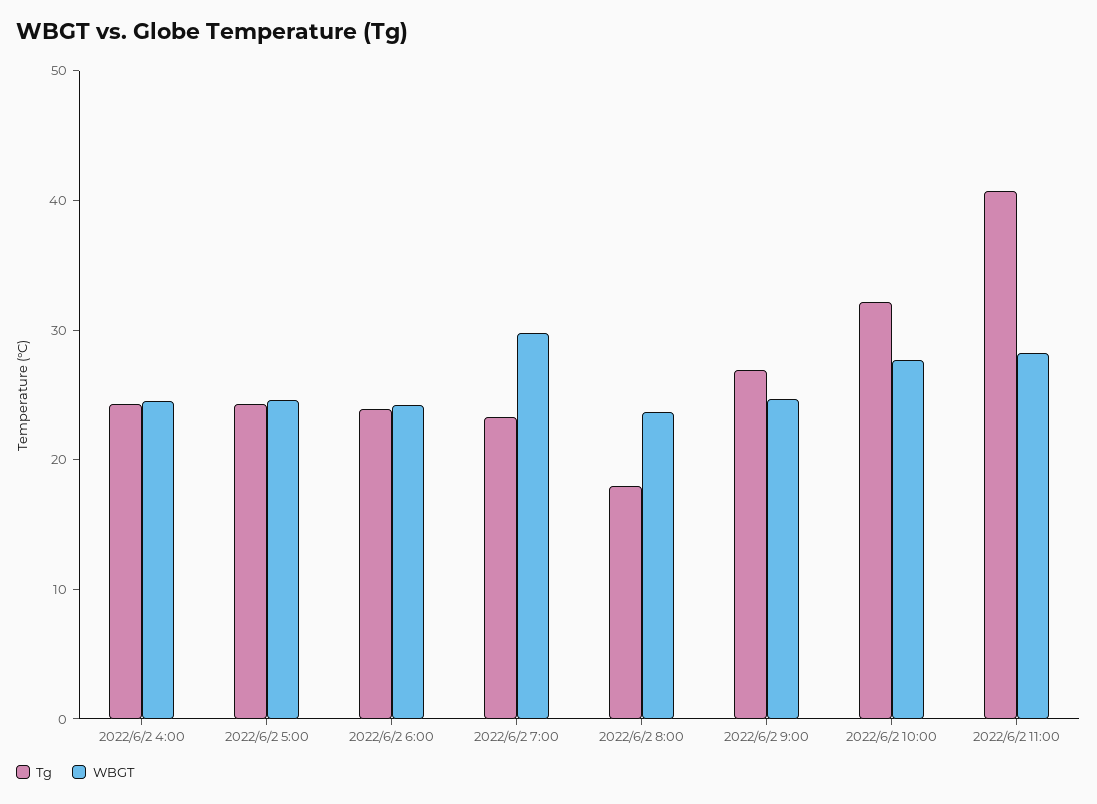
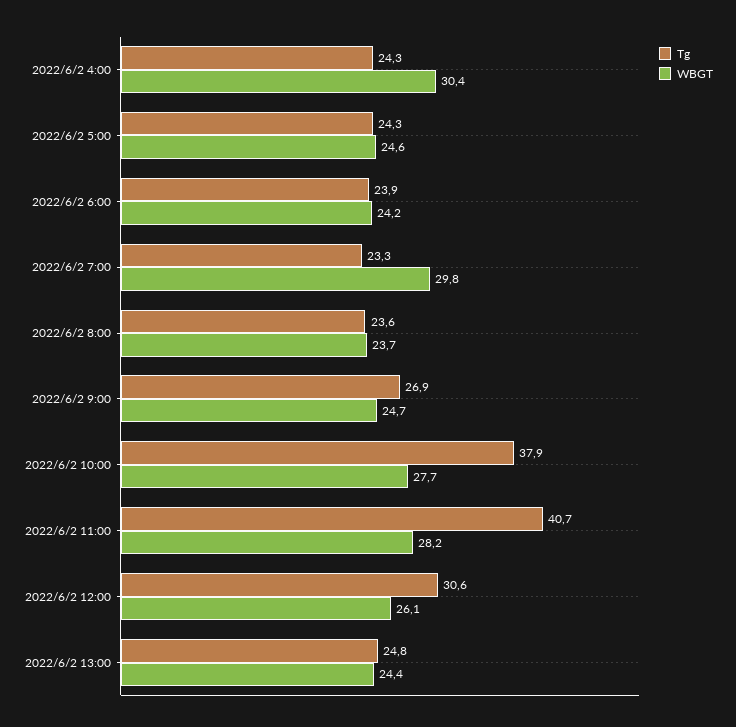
WBGT, 2022/6/2 4:00: 24 -> 30.4
Tg, 2022/6/2 8:00: 18 -> 23.6
Tg, 2022/6/2 10:00: 32 -> 37.9
Tg, 2022/6/2 12:00: none -> 30.6
WBGT, 2022/6/2 12:00: none -> 26.1
Tg, 2022/6/2 13:00: none -> 24.8
WBGT, 2022/6/2 13:00: none -> 24.4

